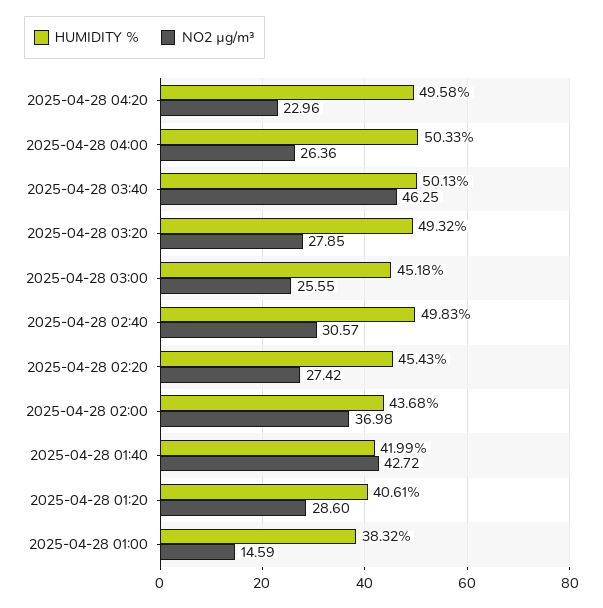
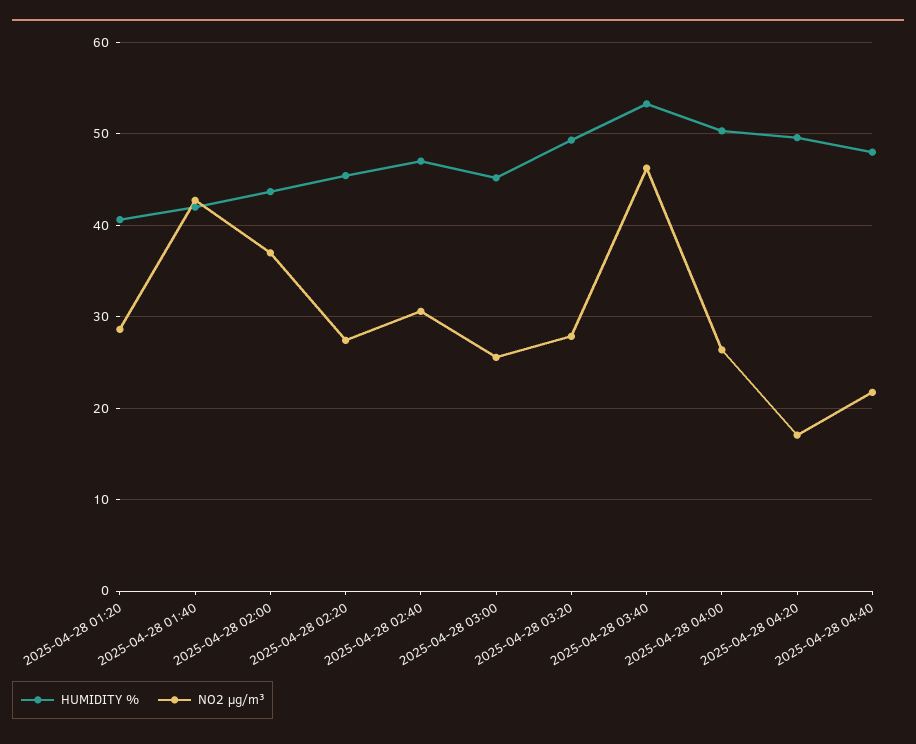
NO2 µg/m³, 2025-04-28 04:20: 22.96 -> 17
HUMIDITY %, 2025-04-28 03:40: 50.13 -> 53
HUMIDITY %, 2025-04-28 02:40: 49.83 -> 47
HUMIDITY %, 2025-04-28 01:00: 38.32 -> none
NO2 µg/m³, 2025-04-28 01:00: 14.59 -> none
HUMIDITY %, 2025-04-28 04:40: none -> 48
NO2 µg/m³, 2025-04-28 04:40: none -> 22

